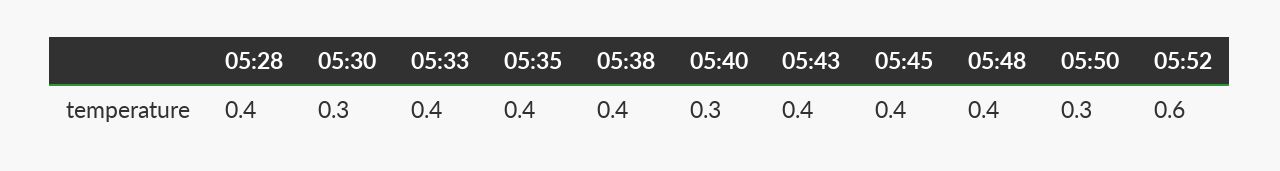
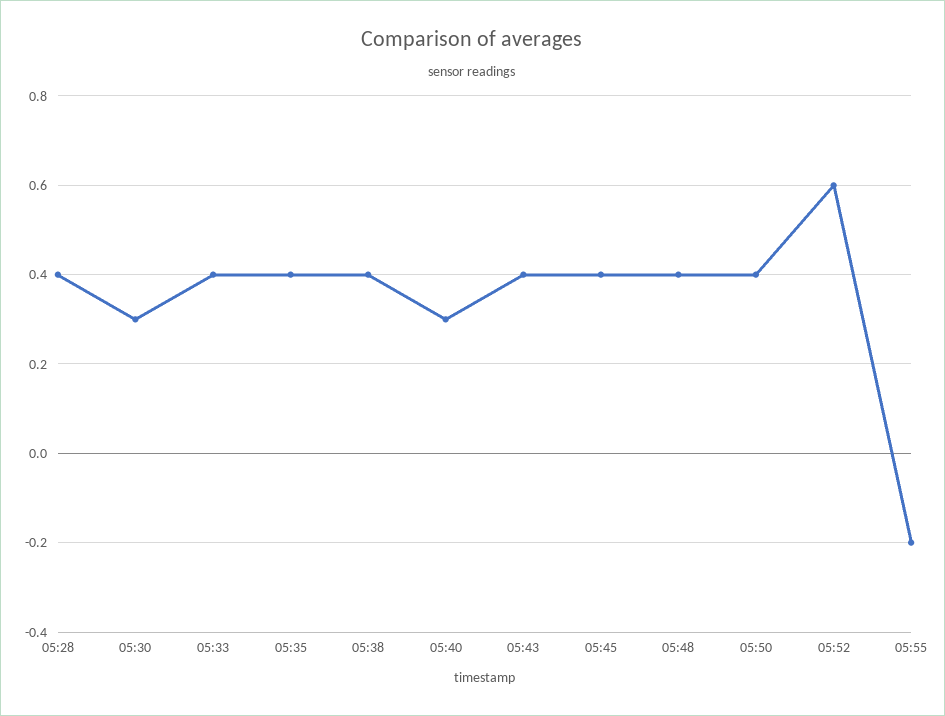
05:50: 0.3 -> 0.4
05:55: none -> -0.2

